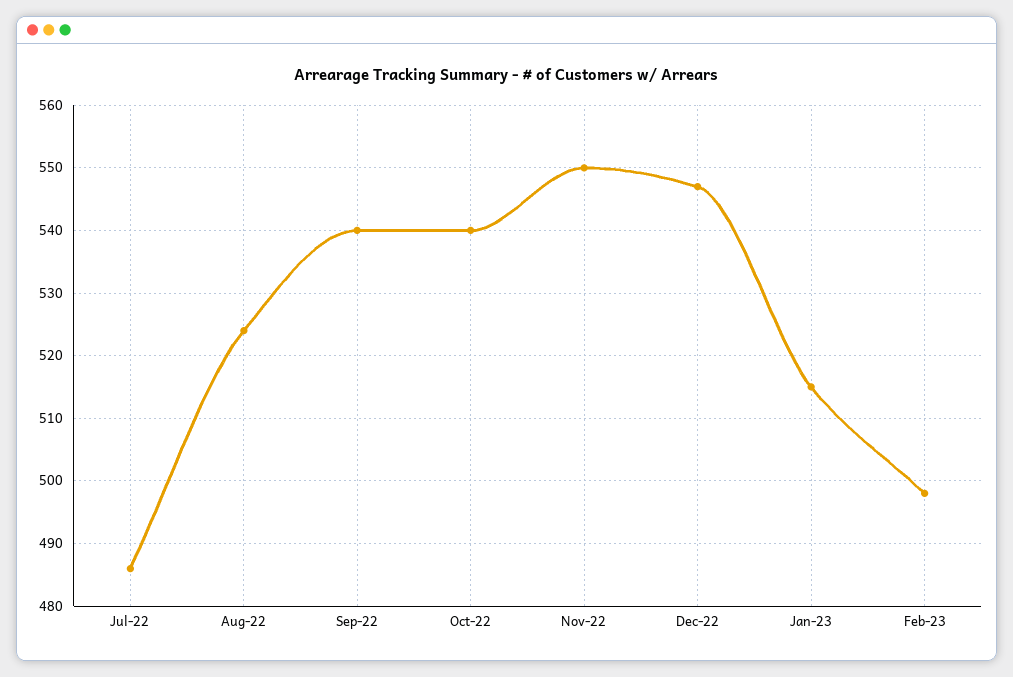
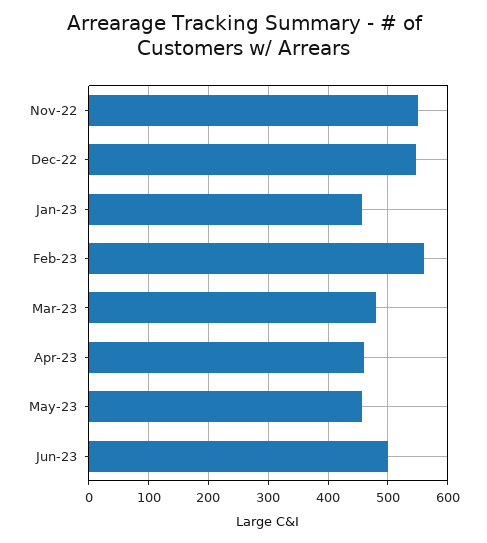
Jul-22: 486 -> none
Aug-22: 524 -> none
Sep-22: 540 -> none
Oct-22: 540 -> none
Jan-23: 515 -> 460
Feb-23: 498 -> 560
Mar-23: none -> 480
Apr-23: none -> 460
May-23: none -> 460
Jun-23: none -> 500

